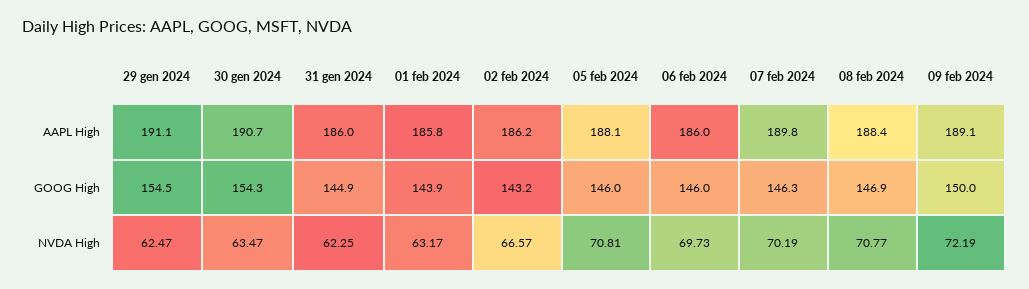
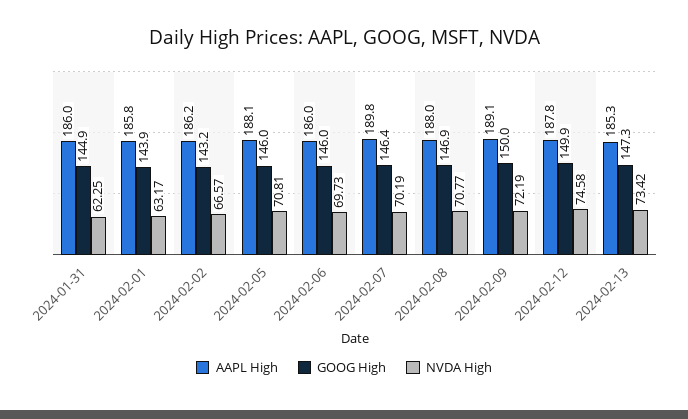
AAPL High, 29 gen 2024: 191.1 -> none
AAPL High, 30 gen 2024: 190.7 -> none
AAPL High, 08 feb 2024: 188.4 -> 188
GOOG High, 29 gen 2024: 154.5 -> none
GOOG High, 30 gen 2024: 154.3 -> none
GOOG High, 07 feb 2024: 146.3 -> 146.4
NVDA High, 29 gen 2024: 62.47 -> none
NVDA High, 30 gen 2024: 63.47 -> none
AAPL High, 2024-02-12: none -> 187.8
GOOG High, 2024-02-12: none -> 149.9
NVDA High, 2024-02-12: none -> 74.58
AAPL High, 2024-02-13: none -> 185.3
GOOG High, 2024-02-13: none -> 147.3
NVDA High, 2024-02-13: none -> 73.42

